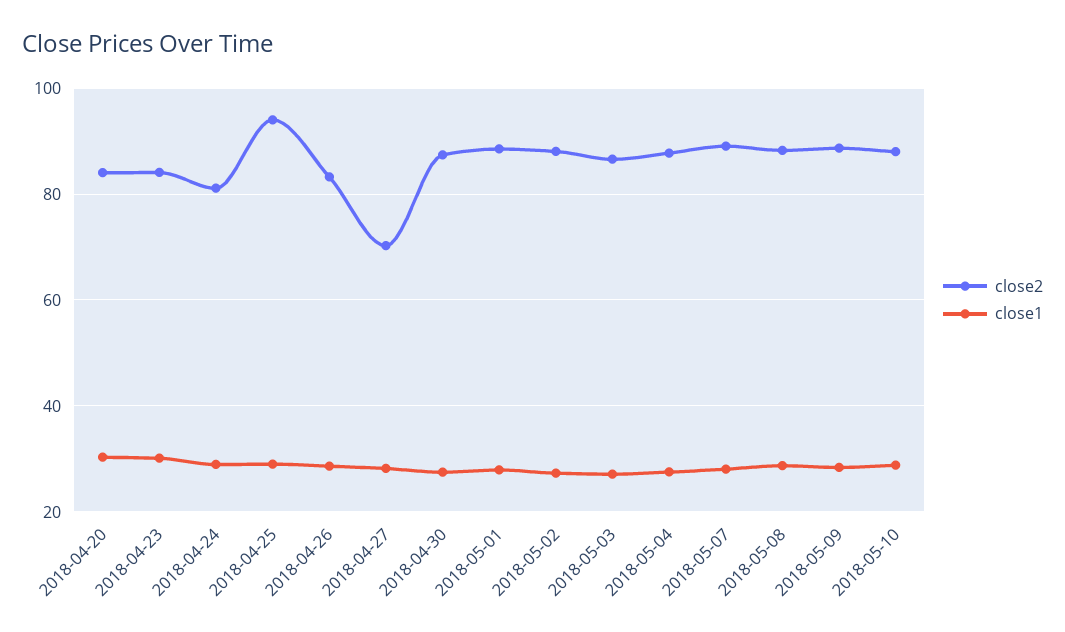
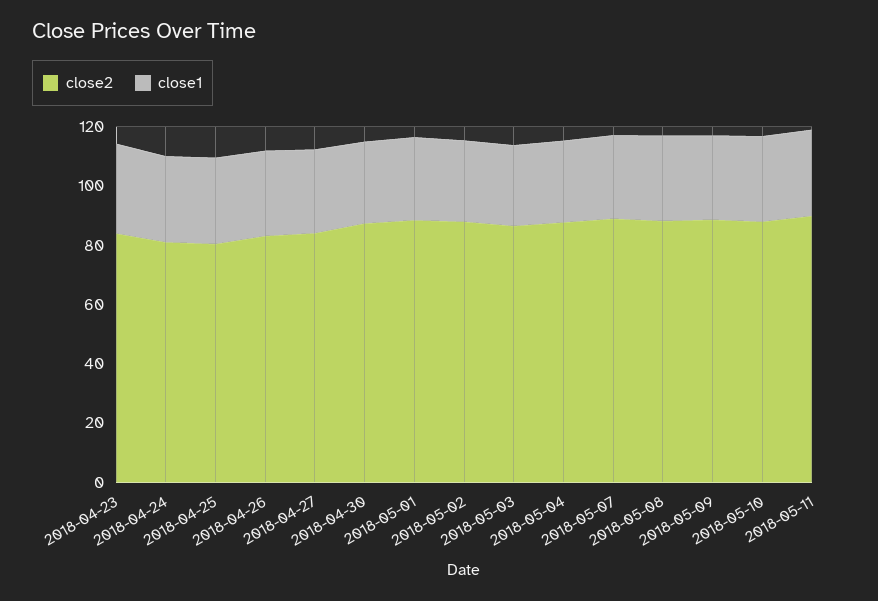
close2, 2018-04-20: 84 -> none
close1, 2018-04-20: 30 -> none
close2, 2018-04-25: 94 -> 80
close2, 2018-04-27: 70 -> 85
close2, 2018-05-11: none -> 90
close1, 2018-05-11: none -> 30

